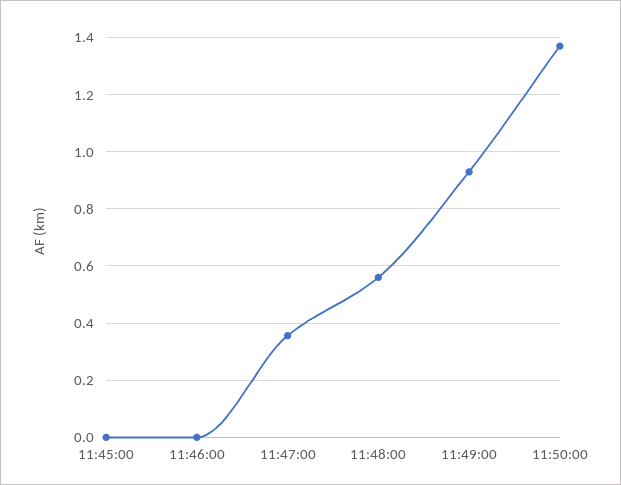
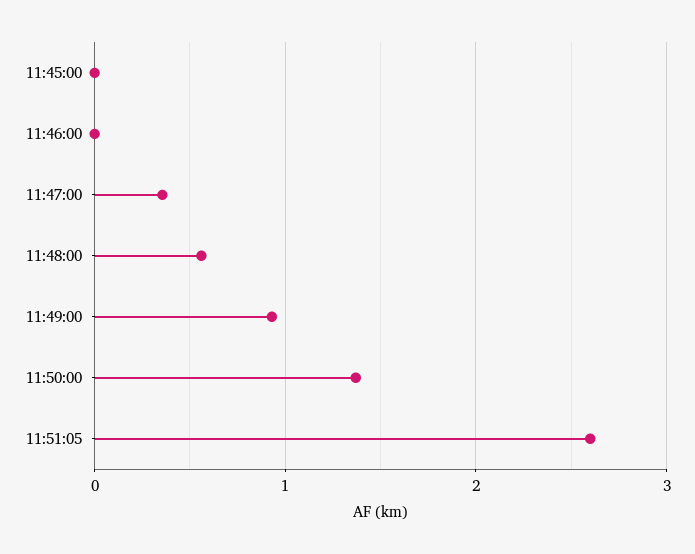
11:51:05: none -> 2.6

